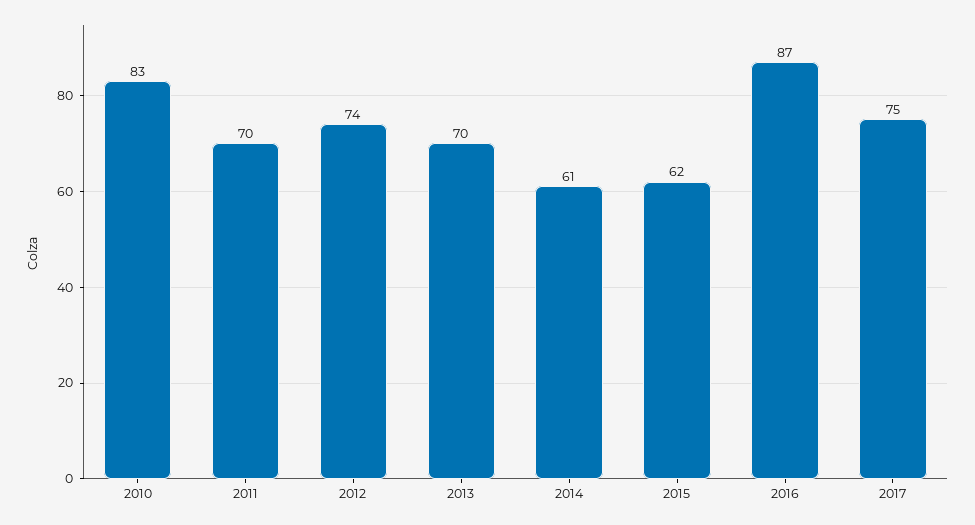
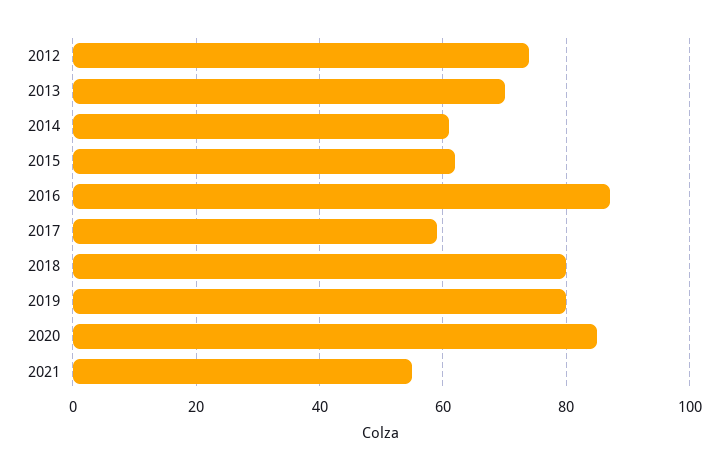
2010: 83 -> none
2011: 70 -> none
2017: 75 -> 60
2018: none -> 80
2019: none -> 80
2020: none -> 85
2021: none -> 55

